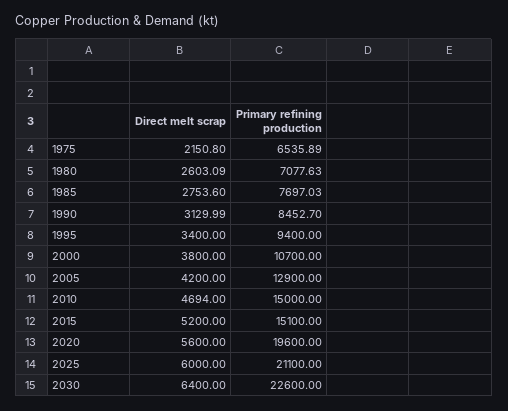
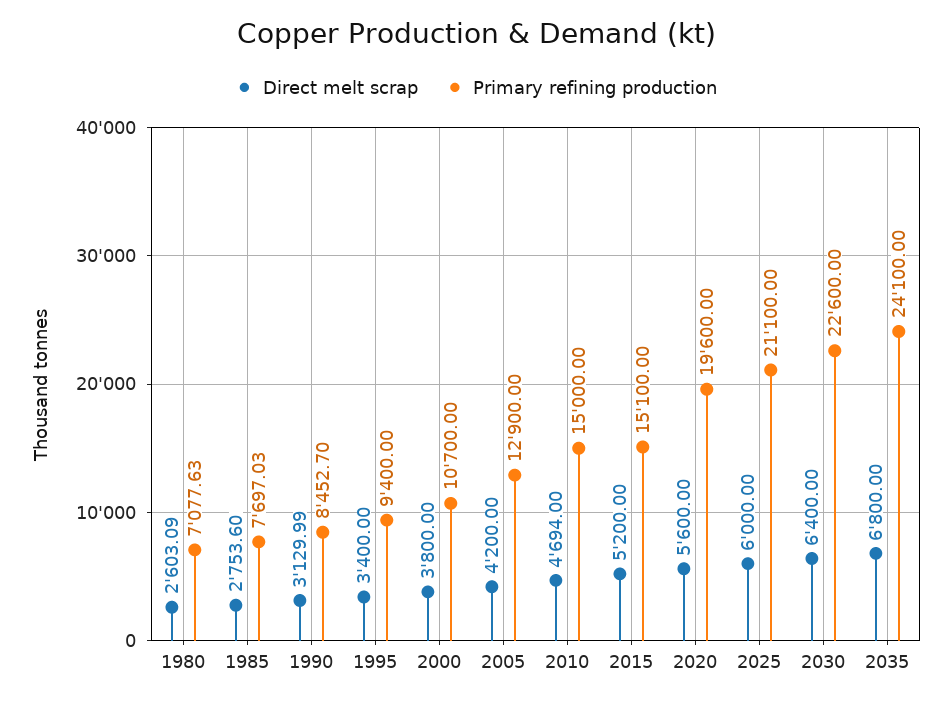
Direct melt scrap, 1975: 2150.8 -> none
Primary refining production, 1975: 6535.89 -> none
Direct melt scrap, 2035: none -> 6800
Primary refining production, 2035: none -> 24100

